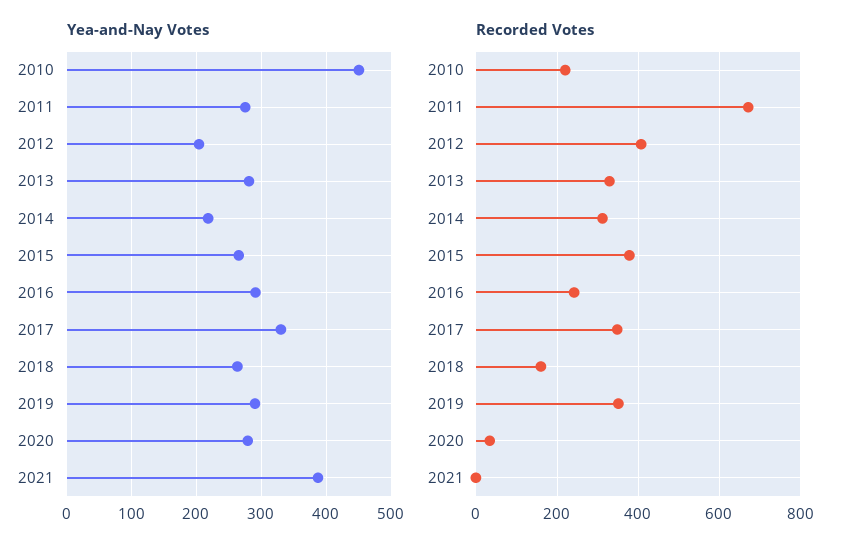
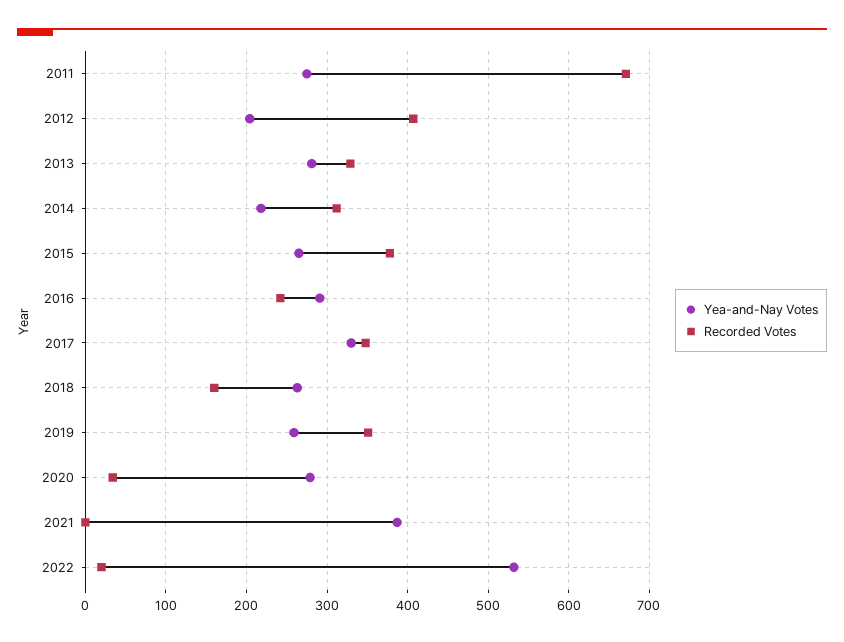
Yea-and-Nay Votes, 2010: 450 -> none
Yea-and-Nay Votes, 2019: 290 -> 260
Recorded Votes, 2010: 220 -> none
Yea-and-Nay Votes, 2022: none -> 530
Recorded Votes, 2022: none -> 20

